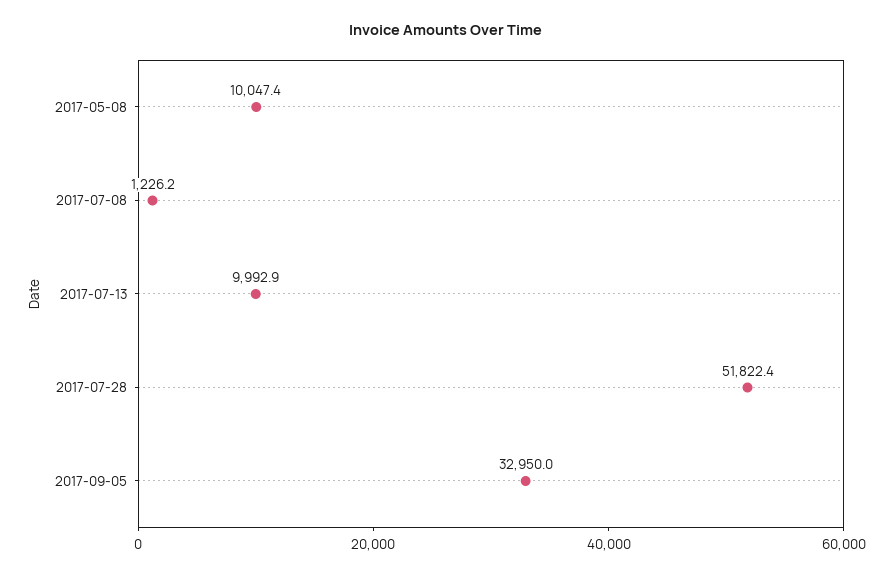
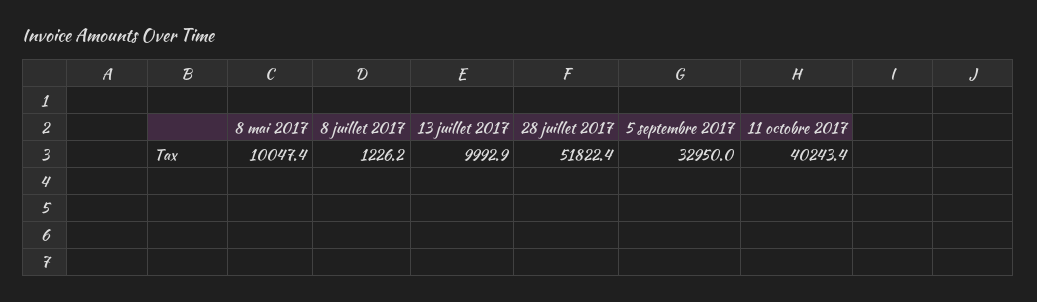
11 octobre 2017: none -> 40243.4

